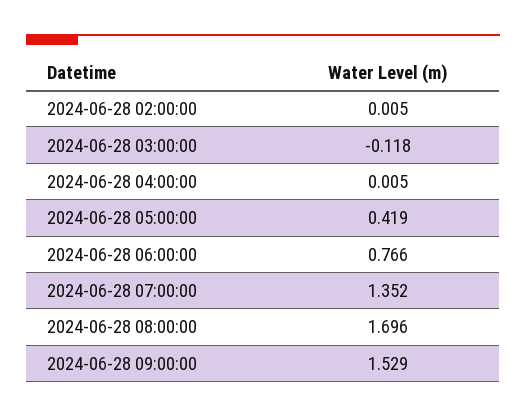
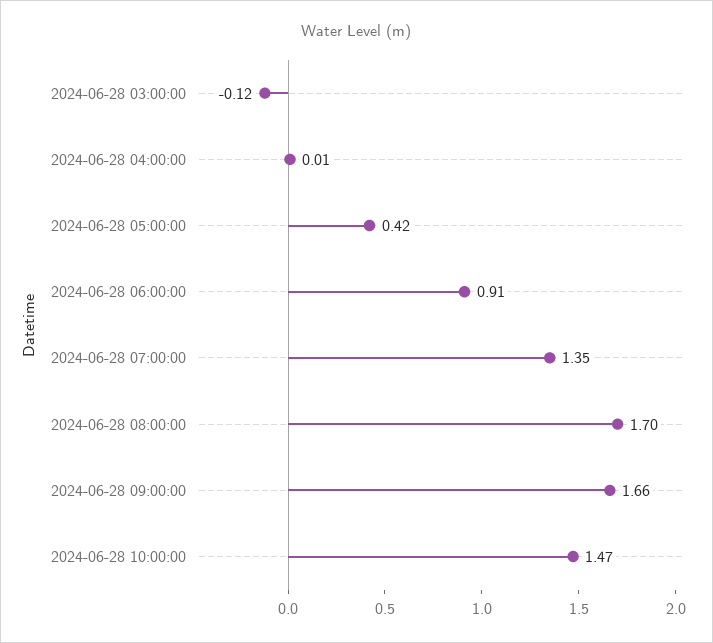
2024-06-28 02:00:00: 0.005 -> none
2024-06-28 06:00:00: 0.766 -> 0.91
2024-06-28 09:00:00: 1.529 -> 1.66
2024-06-28 10:00:00: none -> 1.47

